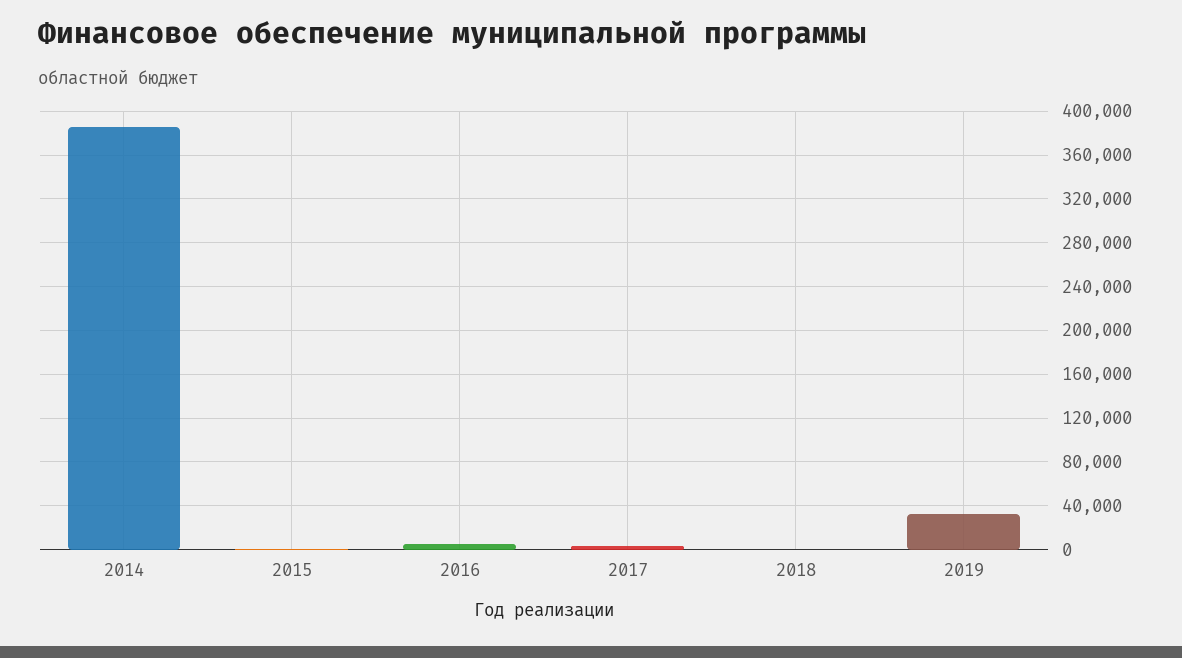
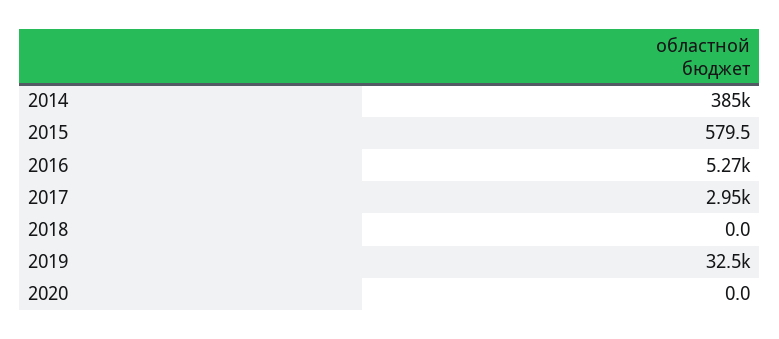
2020: none -> 0

